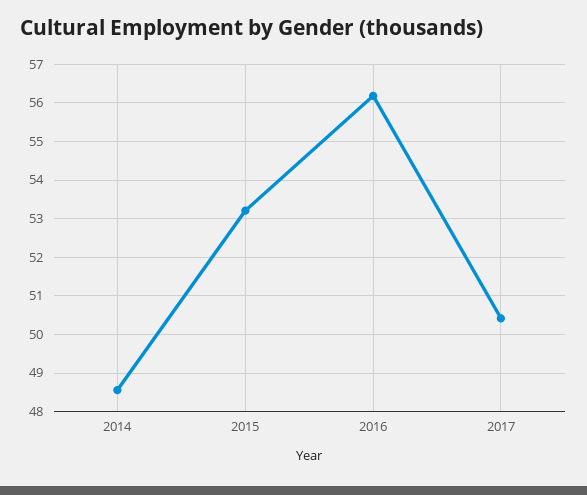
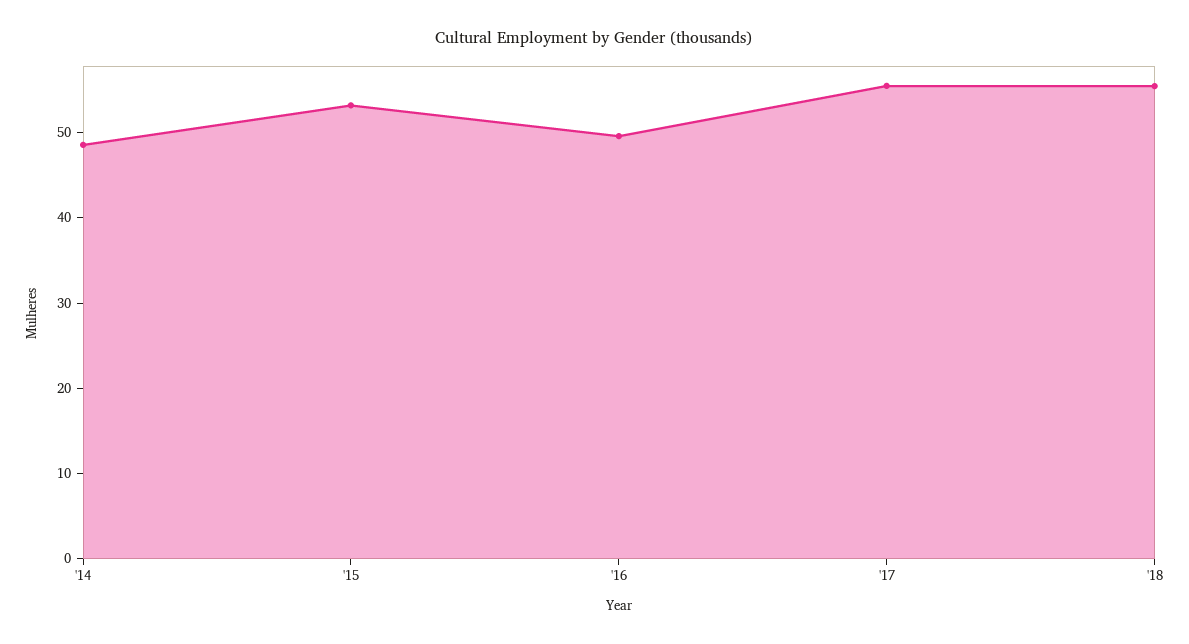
2016: 56.2 -> 50
2017: 50.4 -> 56
'18: none -> 56

